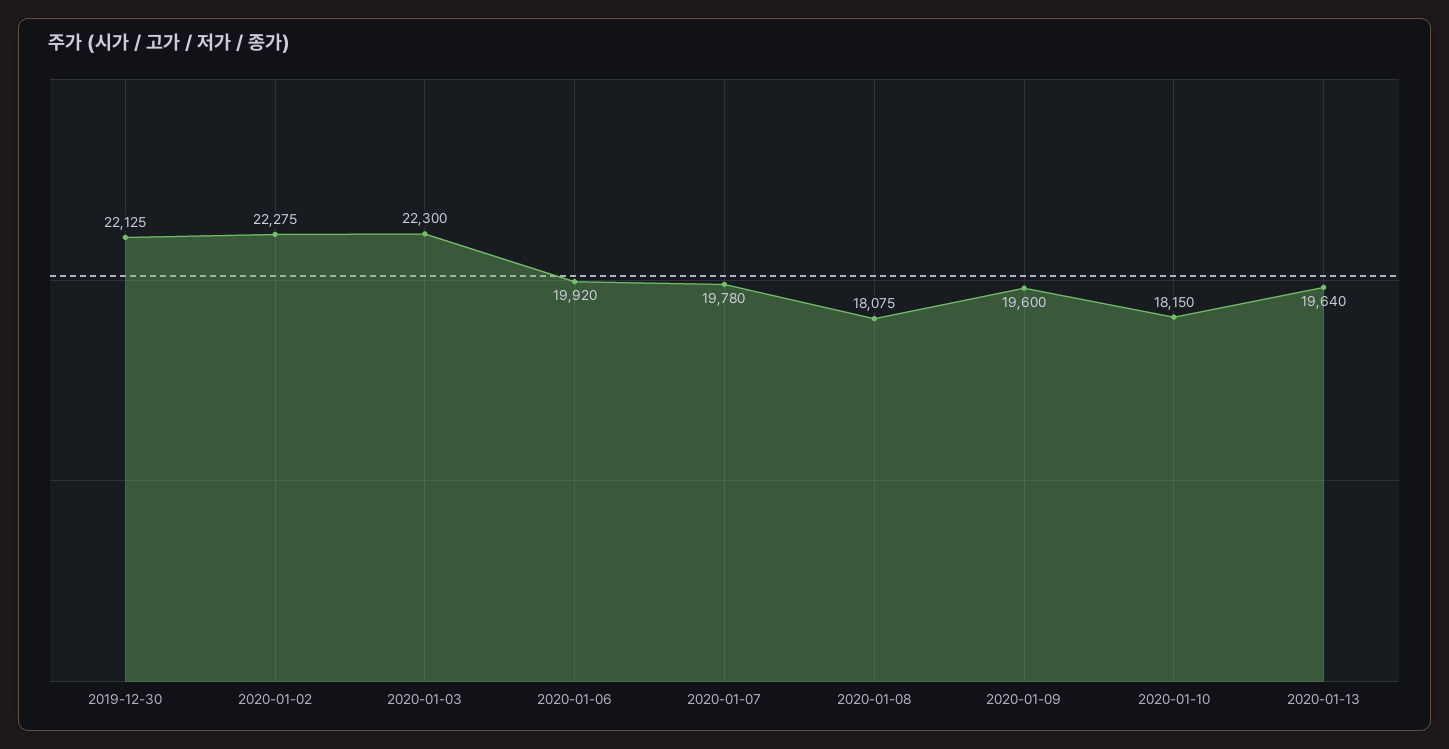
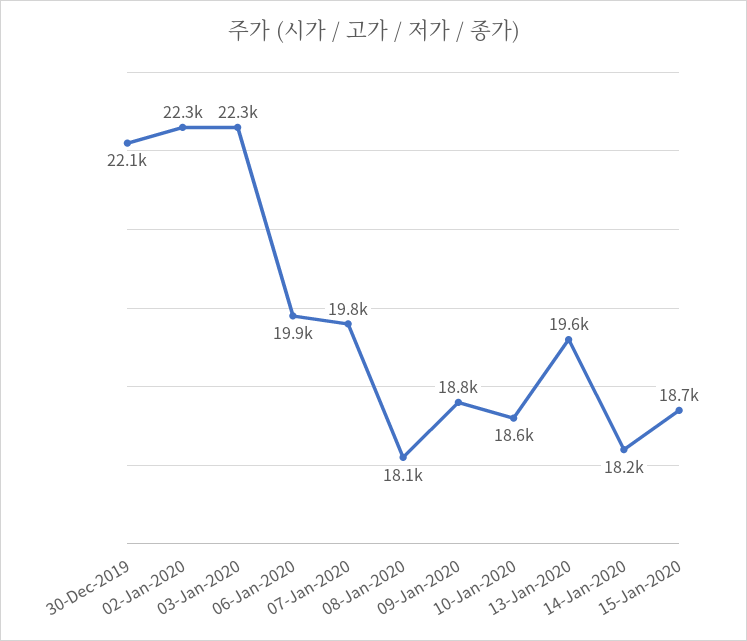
2020-01-09: 19600 -> 18800
2020-01-10: 18150 -> 18600
14-Jan-2020: none -> 18200
15-Jan-2020: none -> 18700

